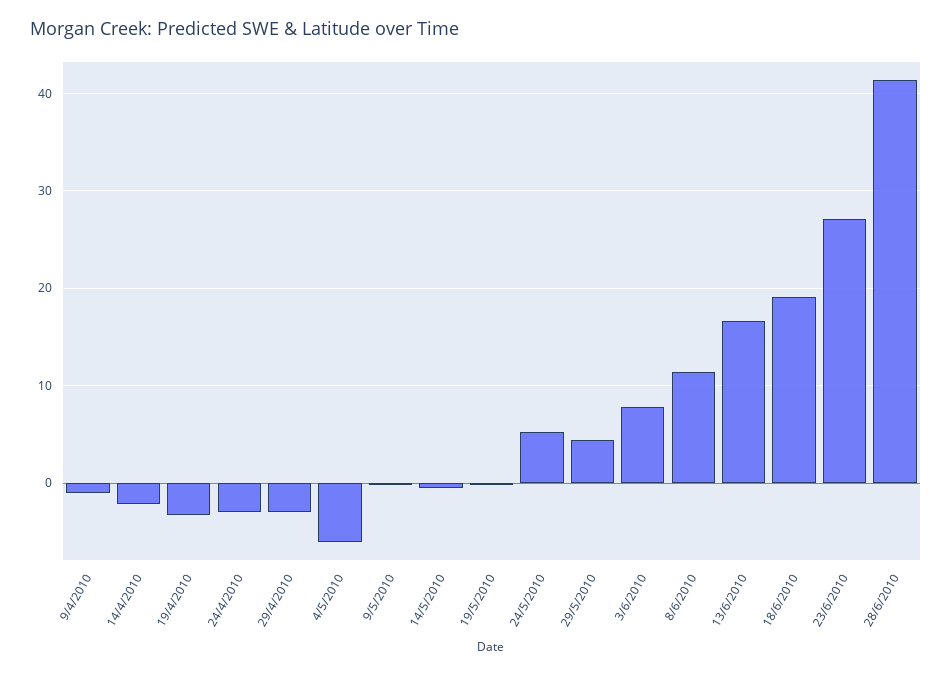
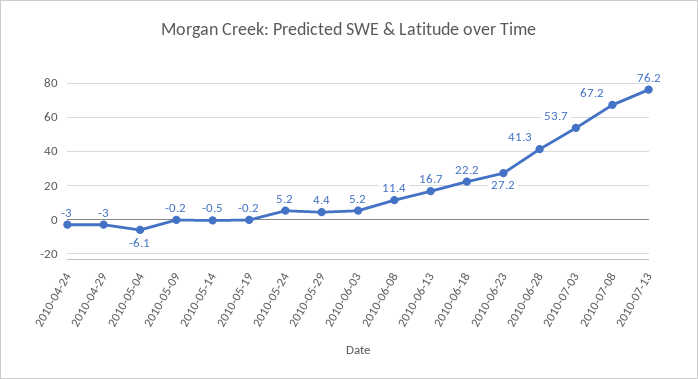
9/4/2010: -1 -> none
14/4/2010: -2 -> none
19/4/2010: -3 -> none
3/6/2010: 8 -> 5.2
18/6/2010: 19 -> 22.2
2010-07-03: none -> 53.7
2010-07-08: none -> 67.2
2010-07-13: none -> 76.2

